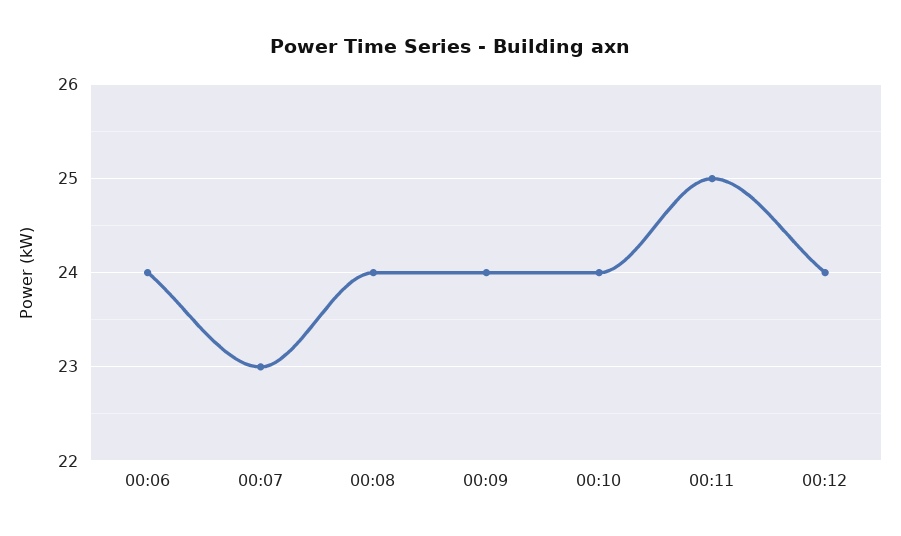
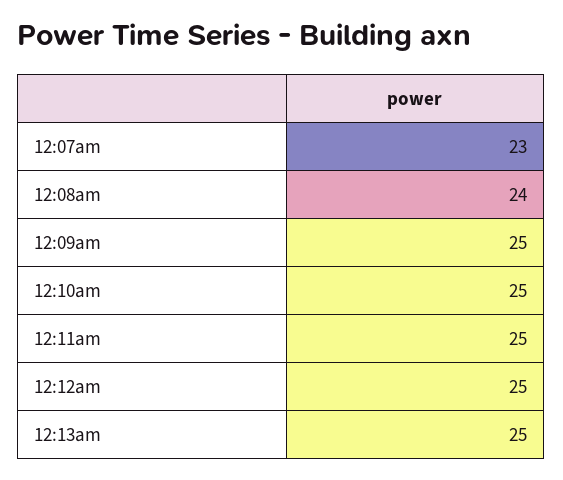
00:06: 24 -> none
00:09: 24 -> 25
00:10: 24 -> 25
00:12: 24 -> 25
12:13am: none -> 25

